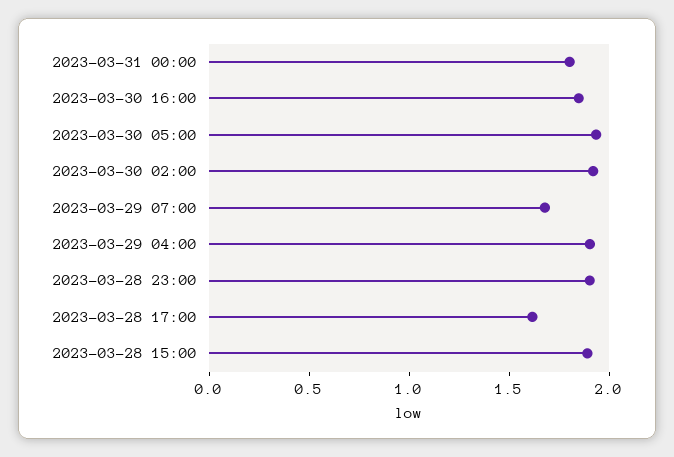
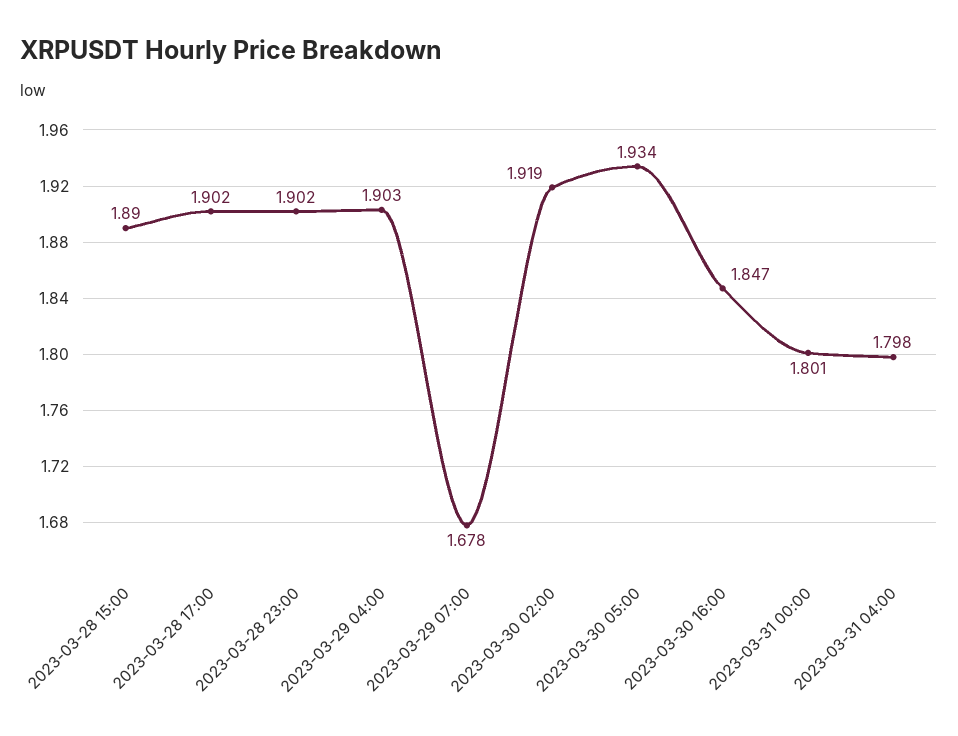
2023-03-28 17:00: 1.6 -> 1.902
2023-03-31 04:00: none -> 1.798

